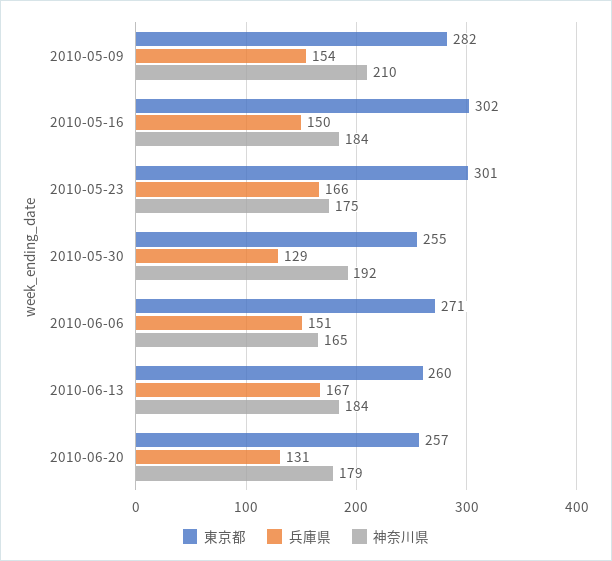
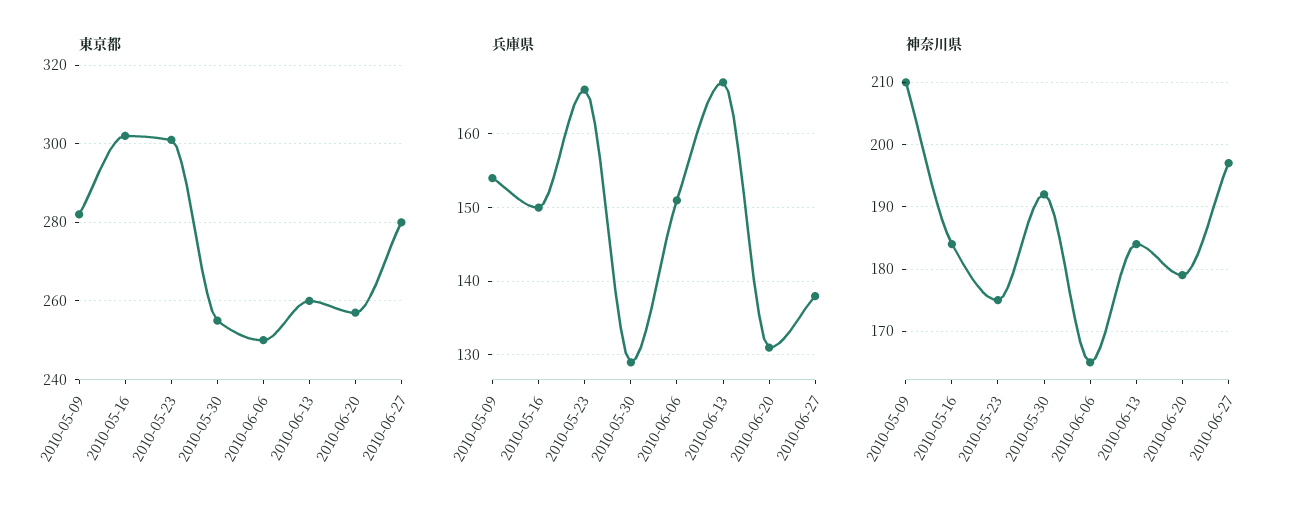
東京都, 2010-06-06: 271 -> 250
東京都, 2010-06-27: none -> 280
兵庫県, 2010-06-27: none -> 138
神奈川県, 2010-06-27: none -> 197

